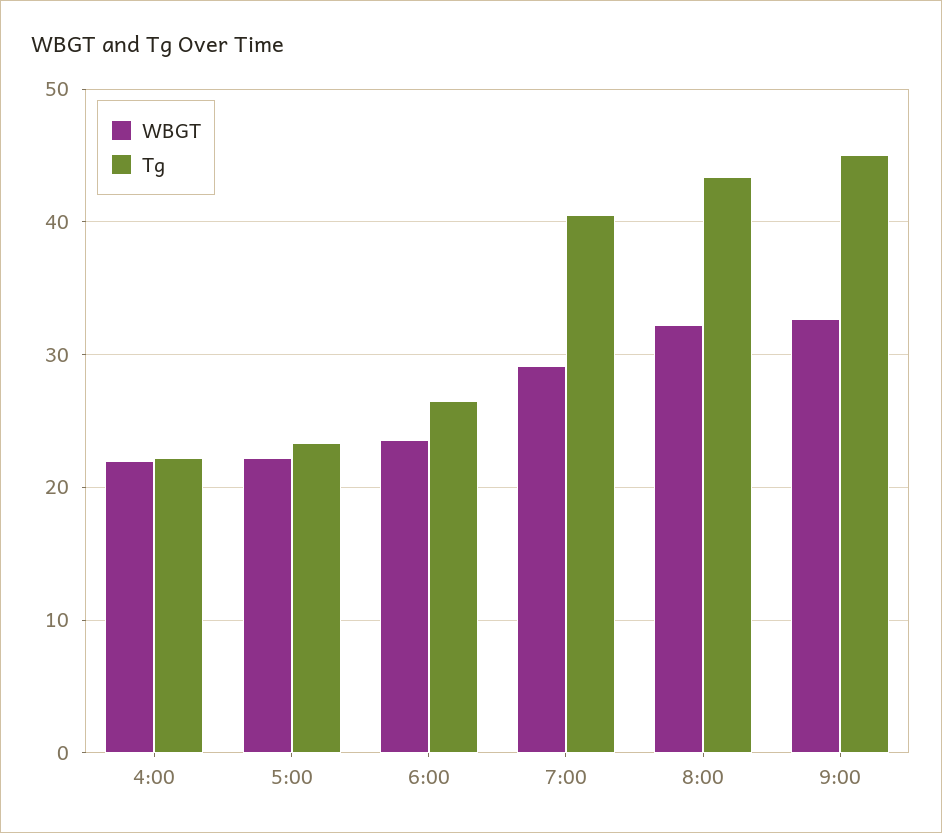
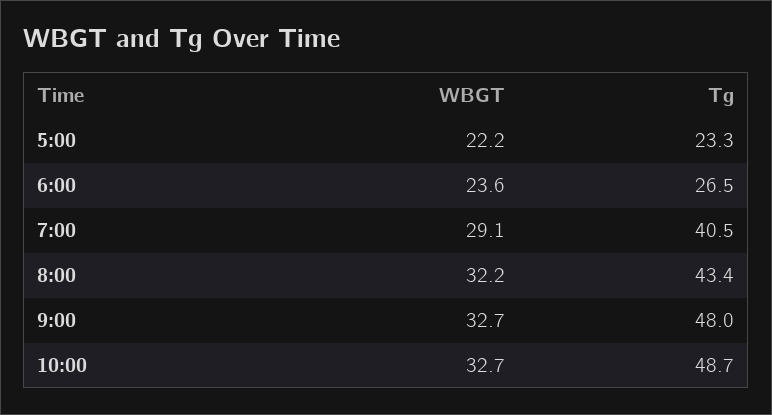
WBGT, 4:00: 22 -> none
Tg, 4:00: 22 -> none
Tg, 9:00: 45 -> 48
WBGT, 10:00: none -> 32.7
Tg, 10:00: none -> 48.7

